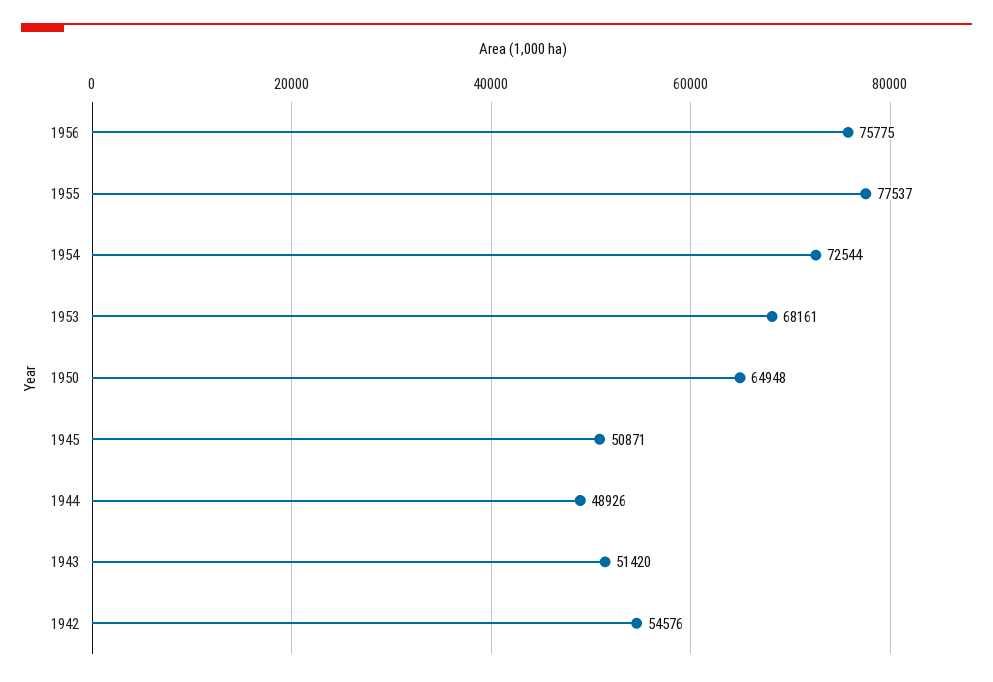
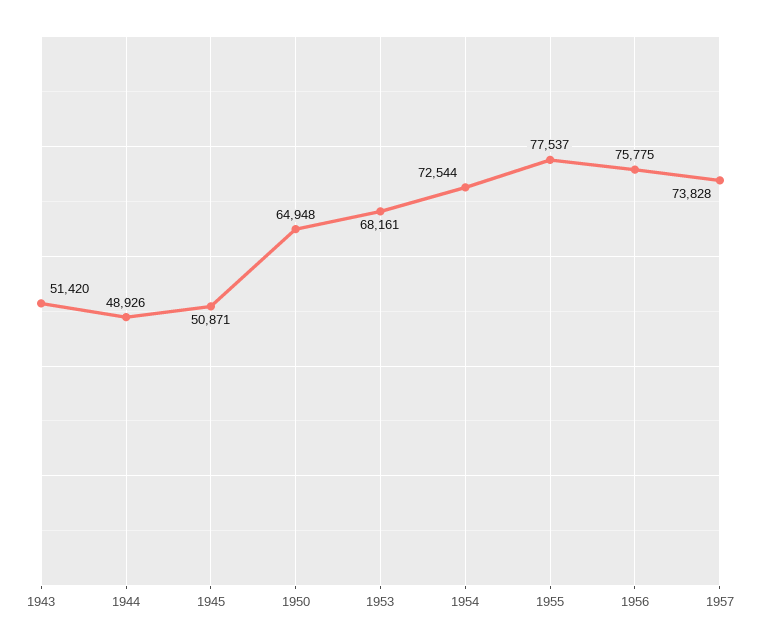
1942: 54576 -> none
1957: none -> 73828

